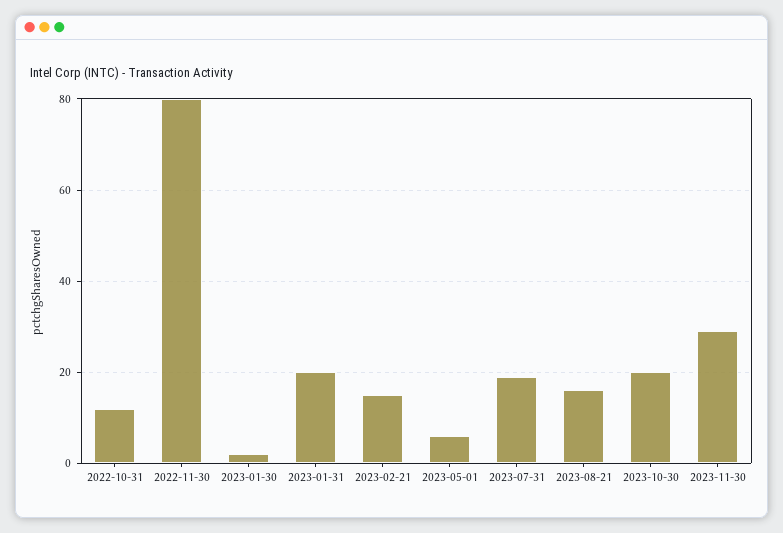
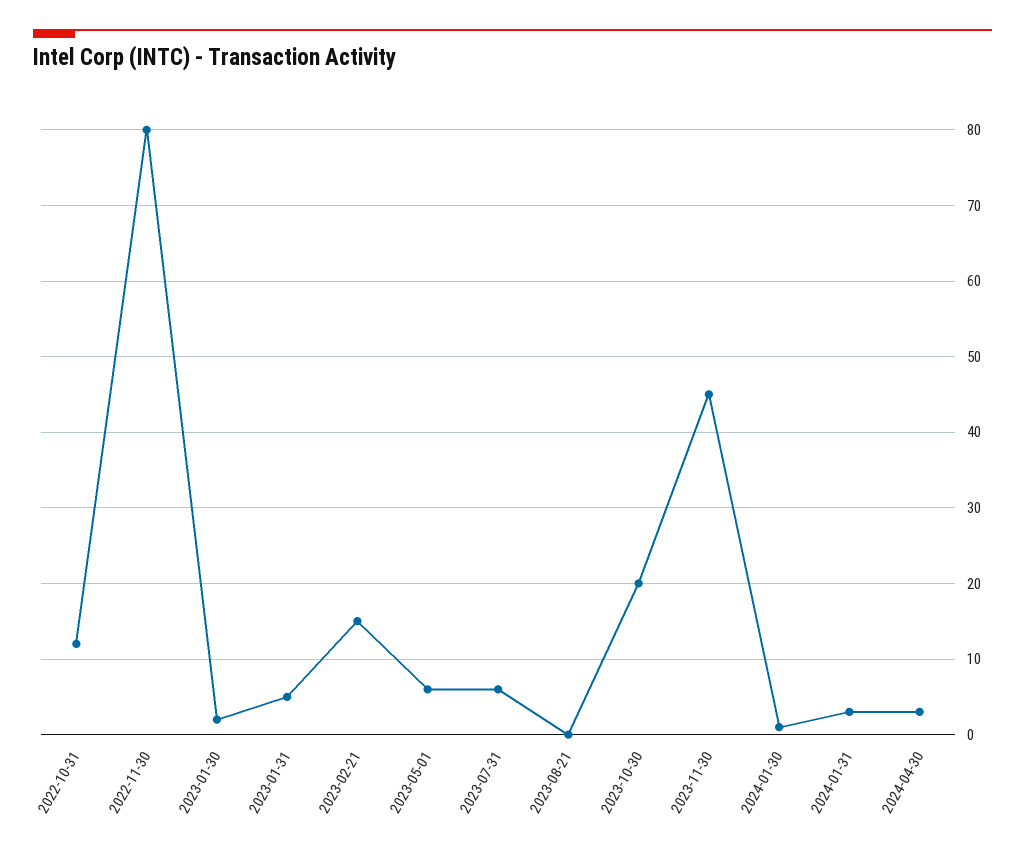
2023-01-31: 20 -> 5
2023-07-31: 20 -> 6
2023-08-21: 15 -> 0
2023-11-30: 30 -> 45
2024-01-30: none -> 1
2024-01-31: none -> 3
2024-04-30: none -> 3

